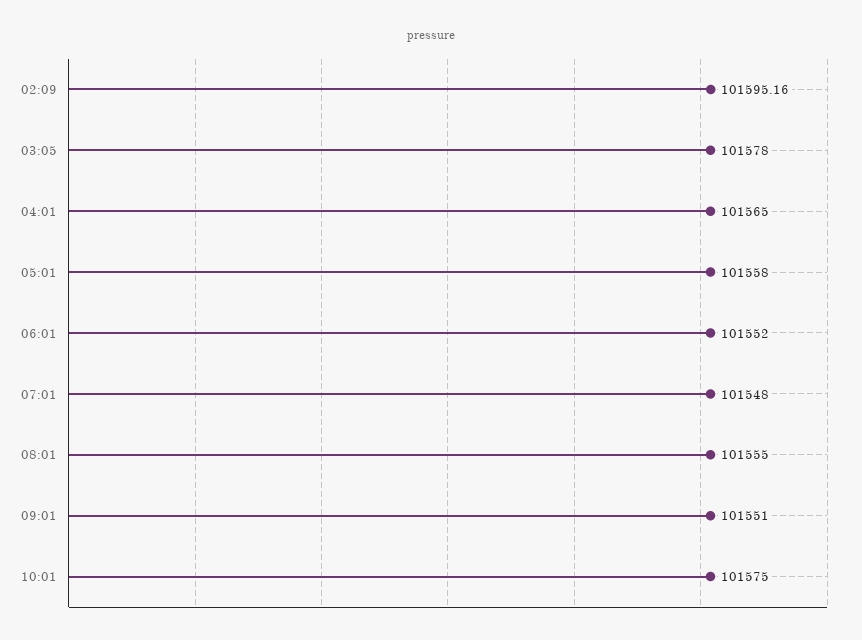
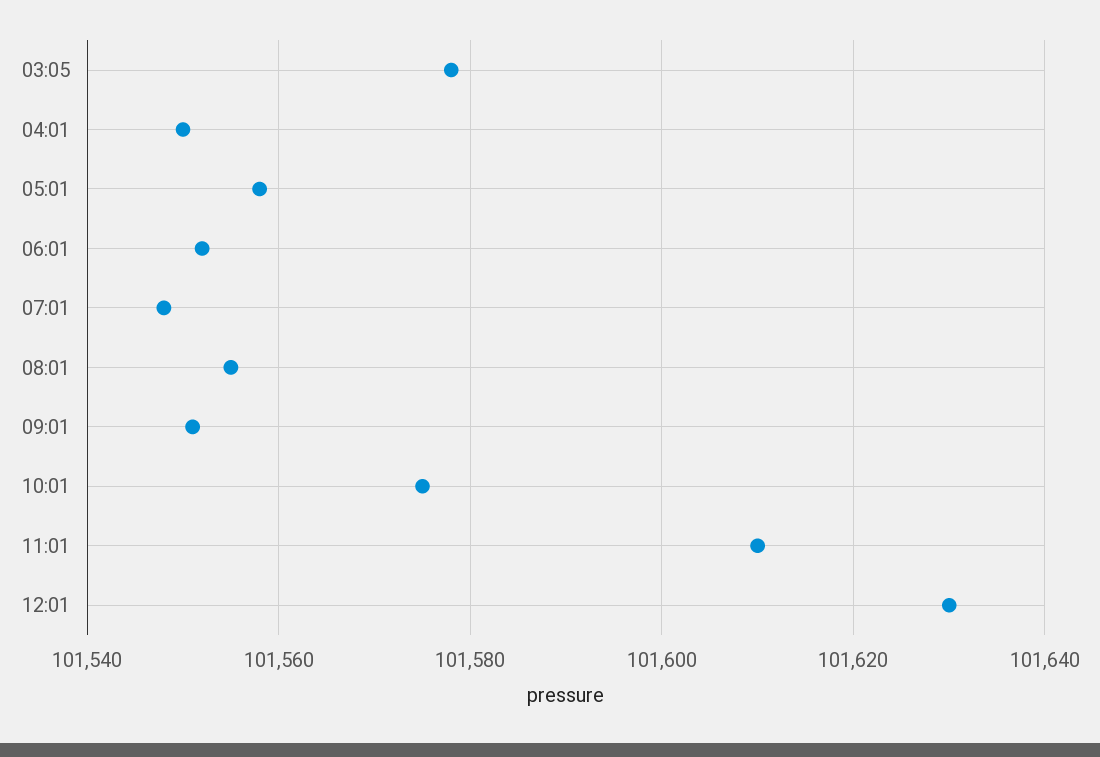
02:09: 101595.16 -> none
04:01: 101565 -> 101550
11:01: none -> 101610
12:01: none -> 101630

